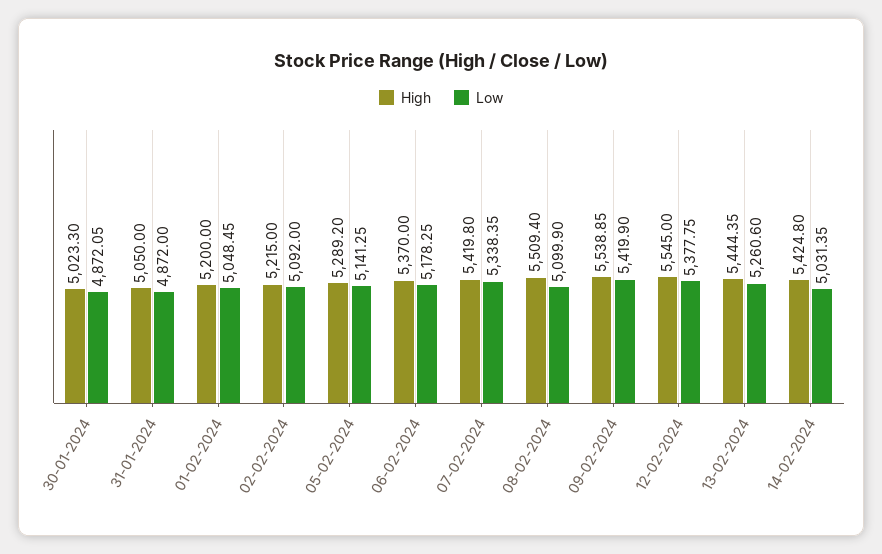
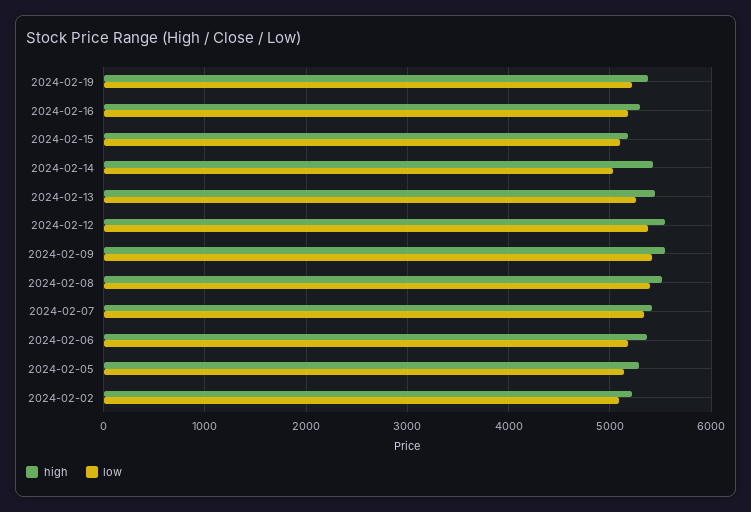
High, 30-01-2024: 5023.3 -> none
Low, 30-01-2024: 4872.05 -> none
High, 31-01-2024: 5050 -> none
Low, 31-01-2024: 4872 -> none
High, 01-02-2024: 5200 -> none
Low, 01-02-2024: 5048.45 -> none
Low, 08-02-2024: 5099.9 -> 5400
High, 2024-02-19: none -> 5400
Low, 2024-02-19: none -> 5200
High, 2024-02-16: none -> 5300
Low, 2024-02-16: none -> 5200
High, 2024-02-15: none -> 5200
Low, 2024-02-15: none -> 5100

